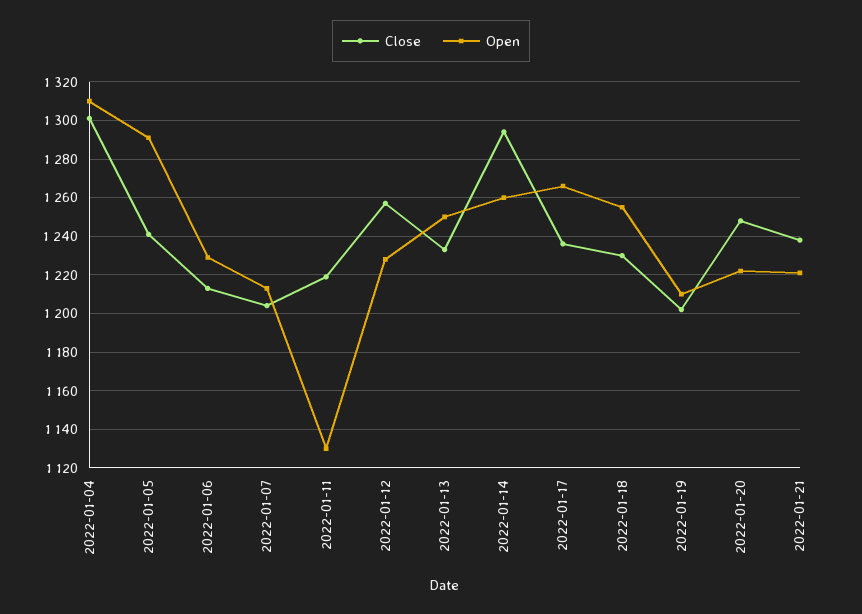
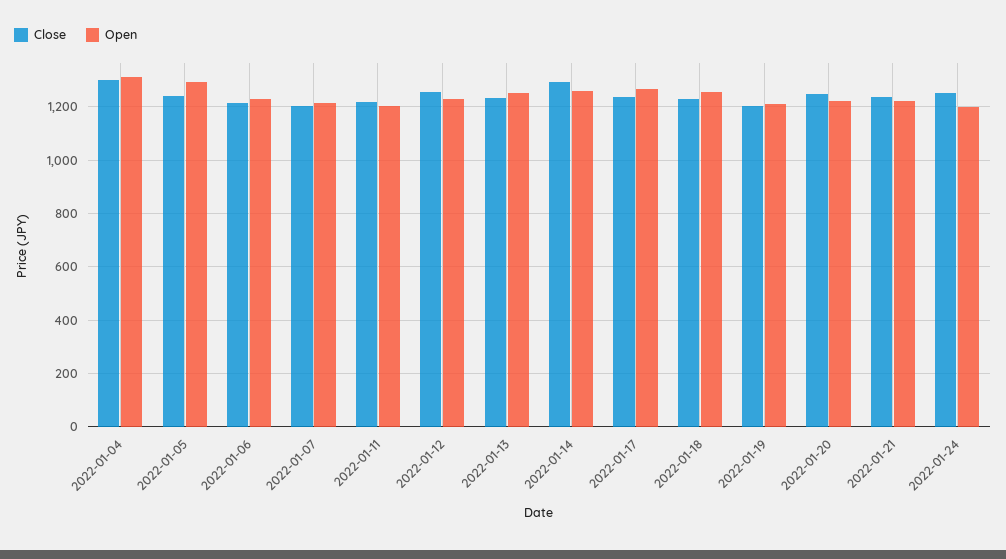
Open, 2022-01-11: 1130 -> 1200
Close, 2022-01-24: none -> 1250
Open, 2022-01-24: none -> 1200

